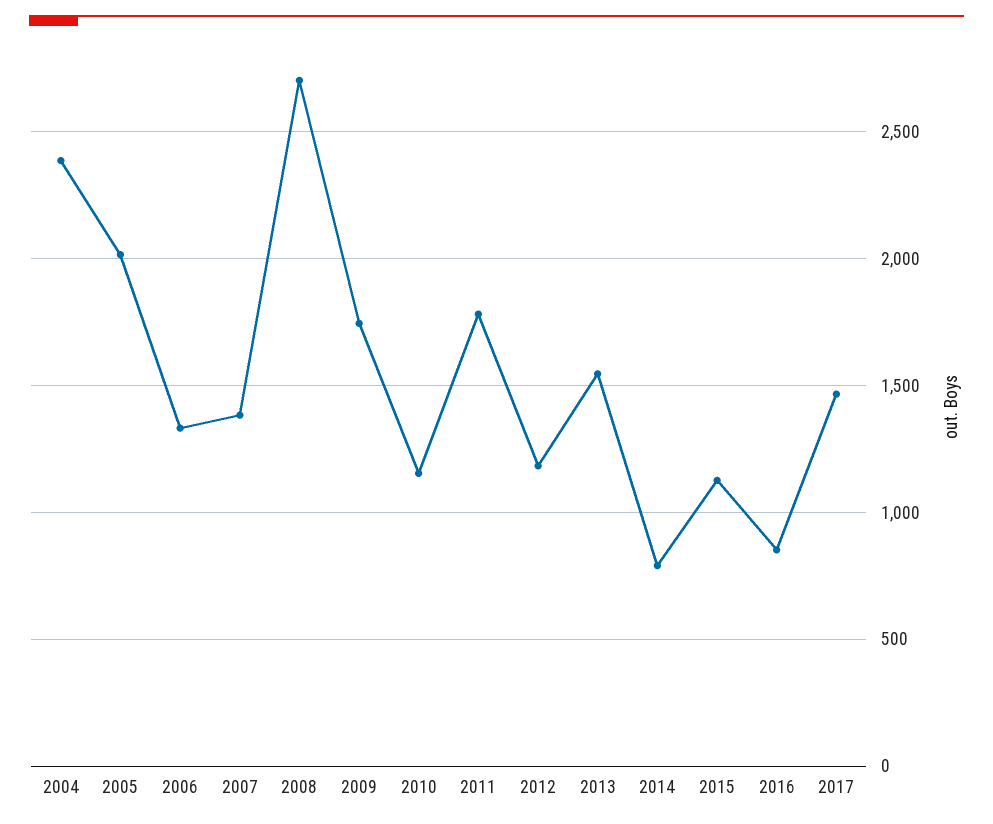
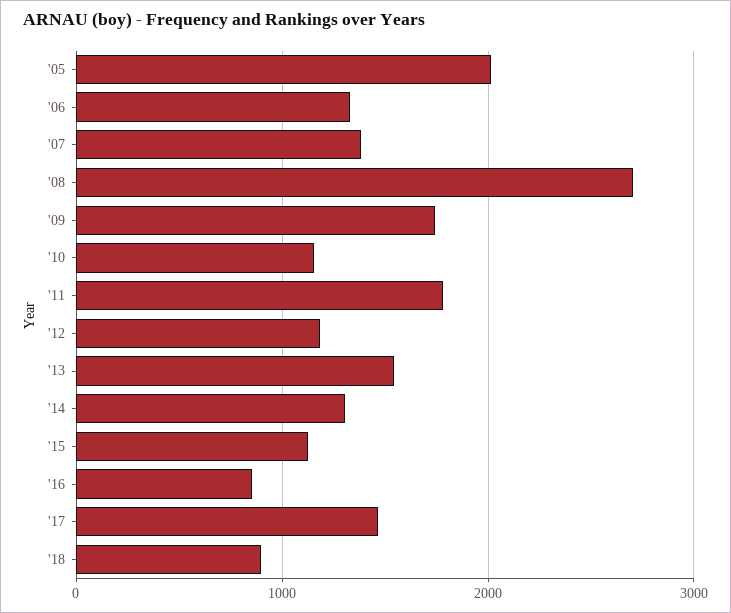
2004: 2400 -> none
2014: 800 -> 1300
'18: none -> 900

